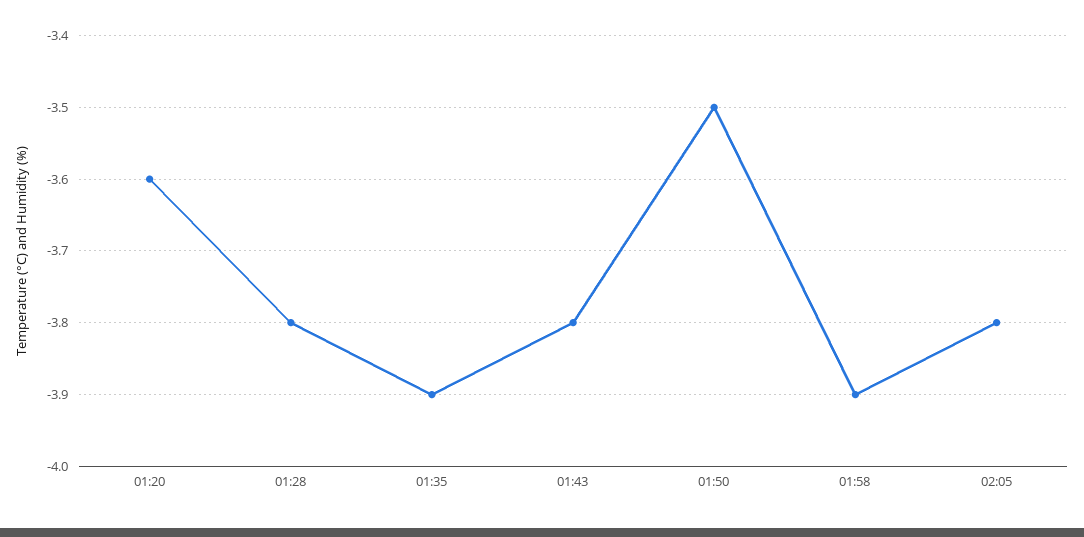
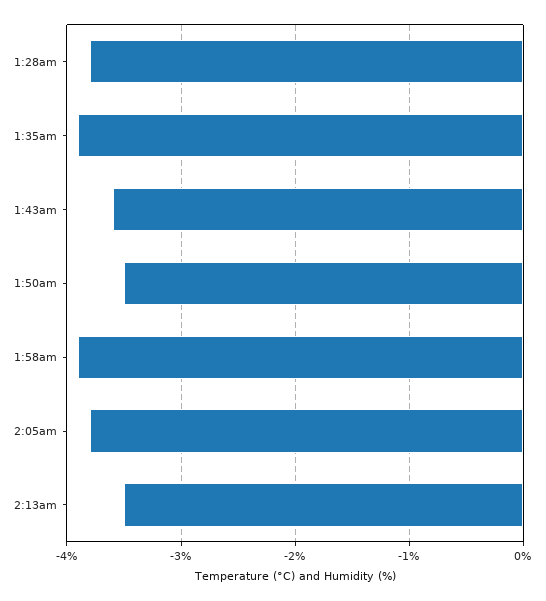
01:20: -3.6 -> none
01:43: -3.8 -> -3.6
2:13am: none -> -3.5

